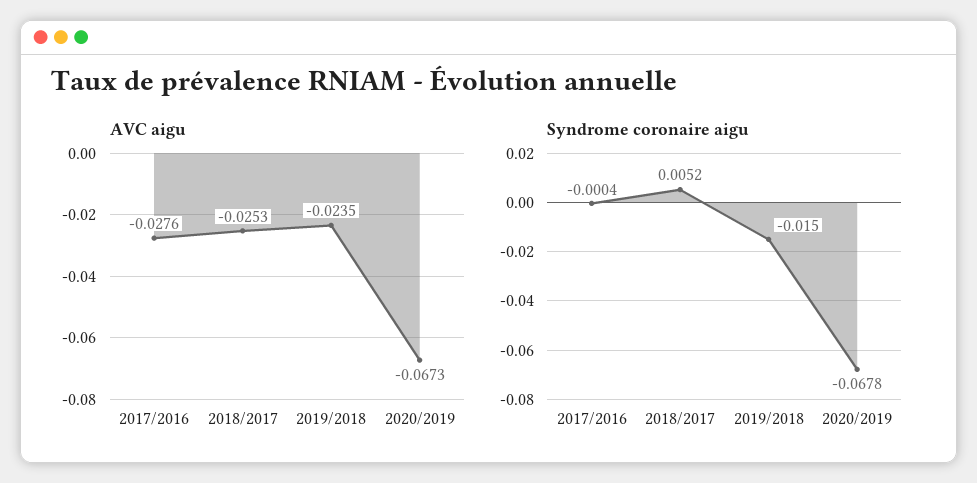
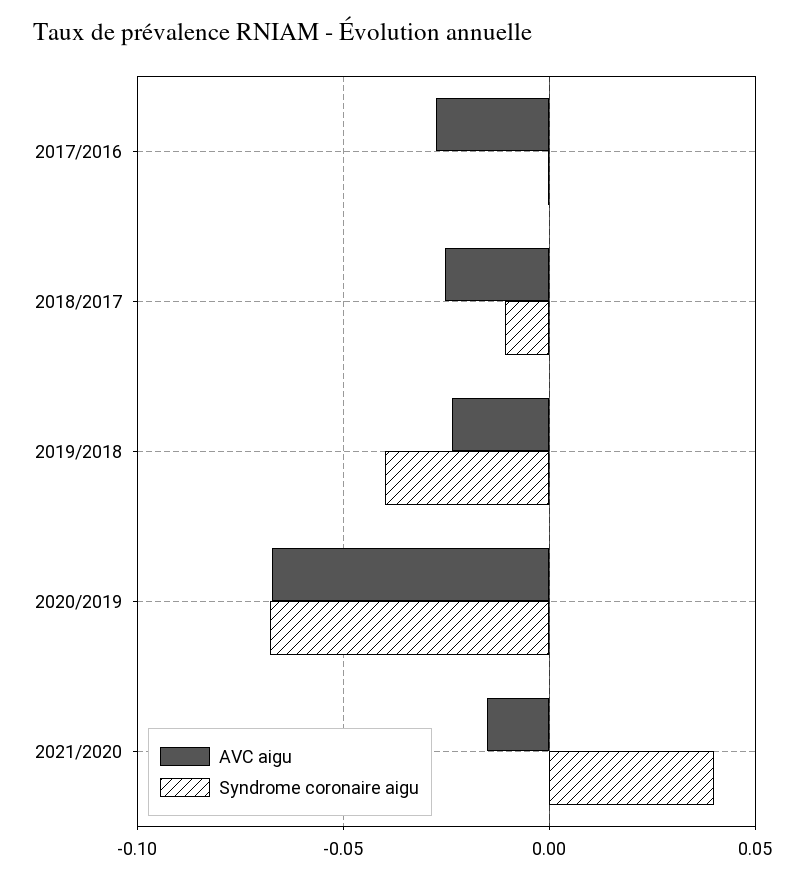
Syndrome coronaire aigu, 2018/2017: 0.0052 -> -0.01
Syndrome coronaire aigu, 2019/2018: -0.015 -> -0.04
AVC aigu, 2021/2020: none -> -0.015
Syndrome coronaire aigu, 2021/2020: none -> 0.04

